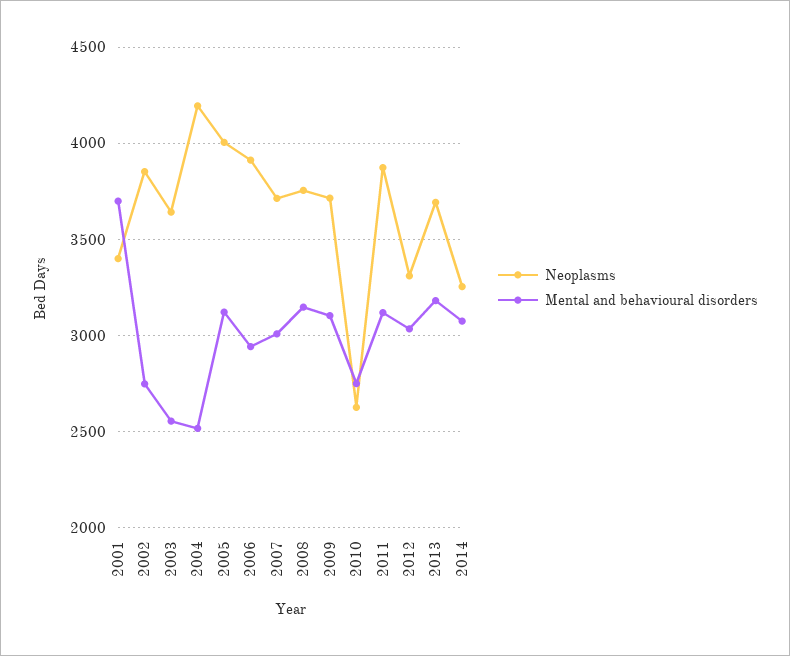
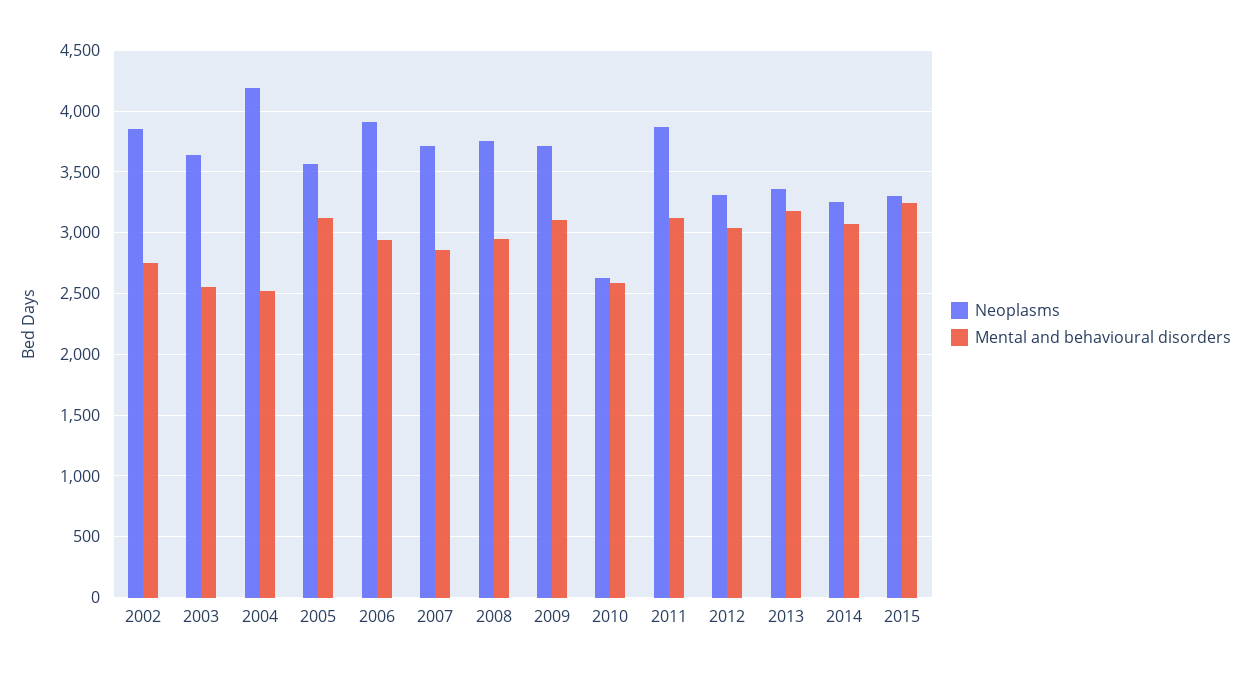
Neoplasms, 2001: 3400 -> none
Mental and behavioural disorders, 2001: 3700 -> none
Neoplasms, 2005: 4000 -> 3550
Mental and behavioural disorders, 2007: 3000 -> 2850
Mental and behavioural disorders, 2008: 3150 -> 2950
Mental and behavioural disorders, 2010: 2750 -> 2600
Neoplasms, 2013: 3700 -> 3350
Neoplasms, 2015: none -> 3300
Mental and behavioural disorders, 2015: none -> 3250

